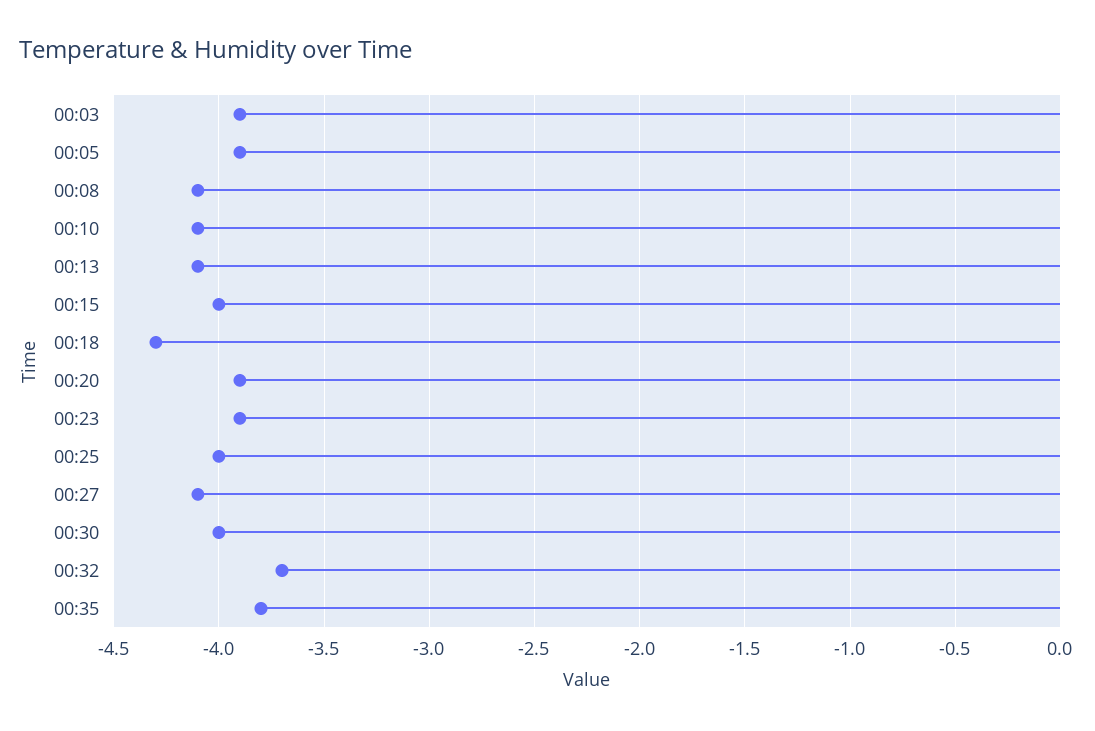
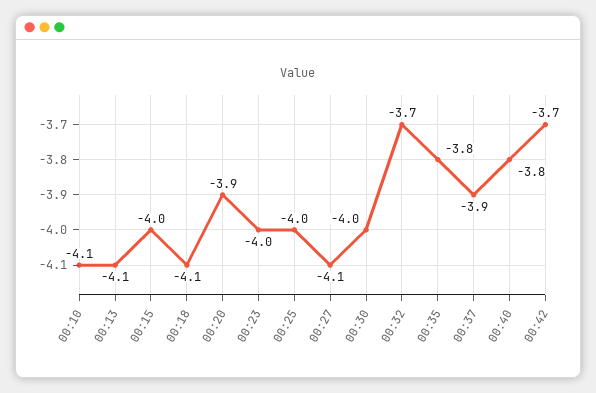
00:03: -3.9 -> none
00:05: -3.9 -> none
00:08: -4.1 -> none
00:18: -4.3 -> -4.1
00:23: -3.9 -> -4
00:37: none -> -3.9
00:40: none -> -3.8
00:42: none -> -3.7

